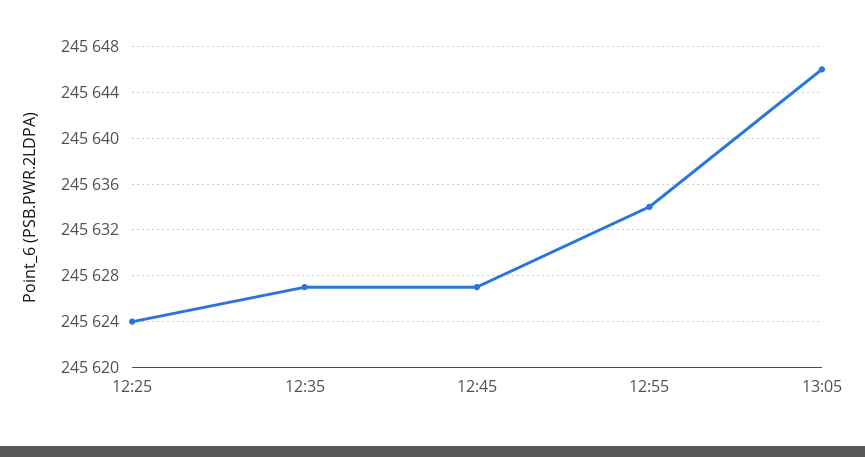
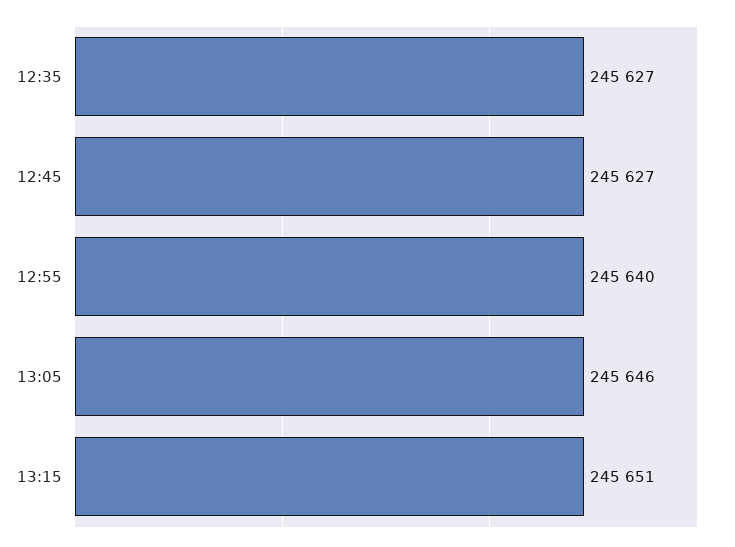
12:25: 245624 -> none
12:55: 245634 -> 245640
13:15: none -> 245651

